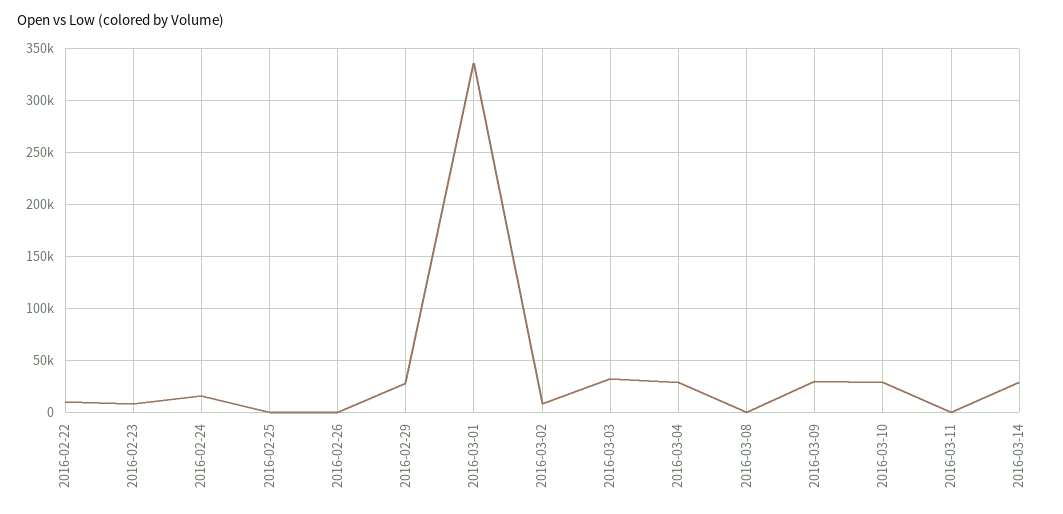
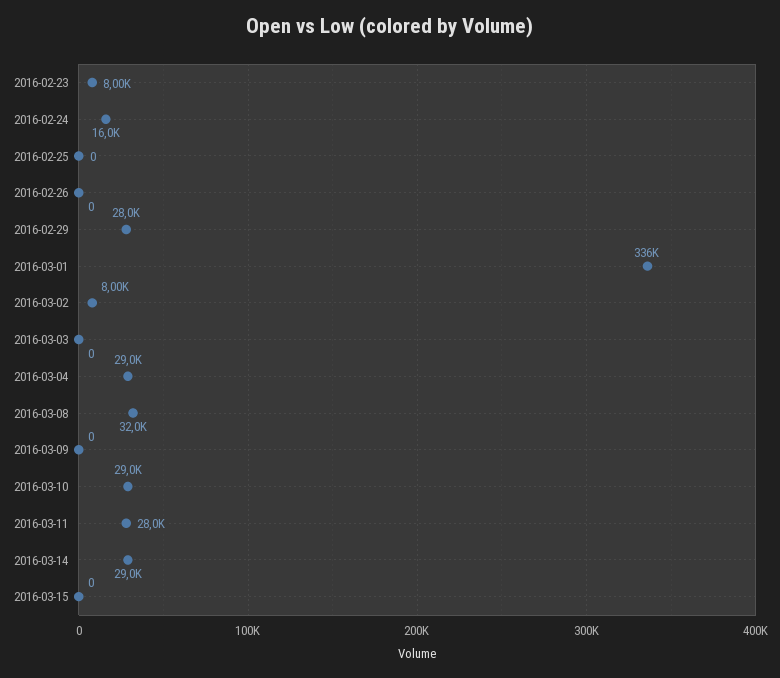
2016-02-22: 10000 -> none
2016-03-03: 30000 -> 0
2016-03-08: 0 -> 32000
2016-03-09: 30000 -> 0
2016-03-11: 0 -> 28000
2016-03-15: none -> 0

